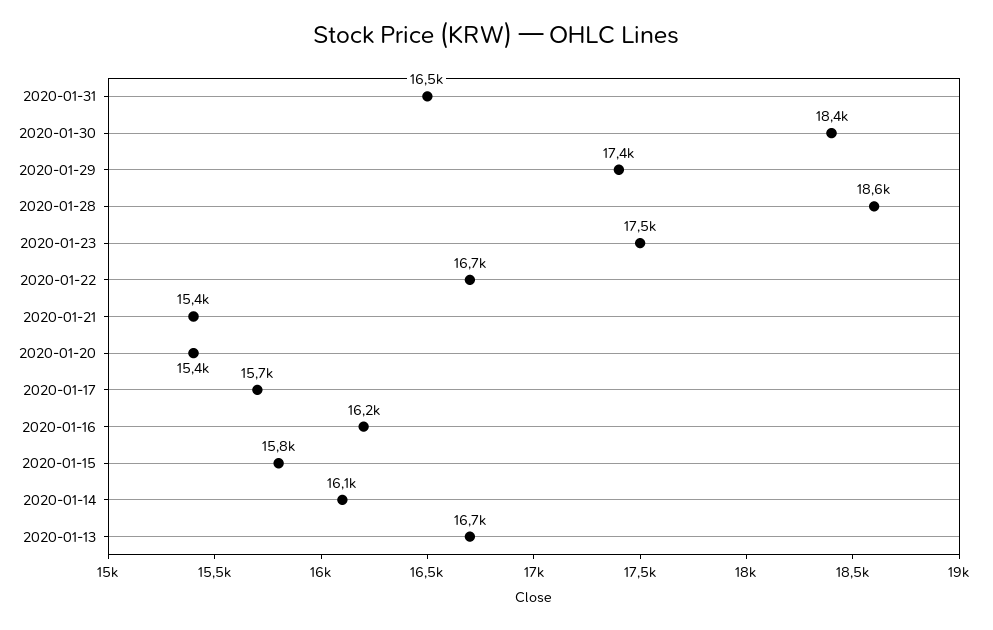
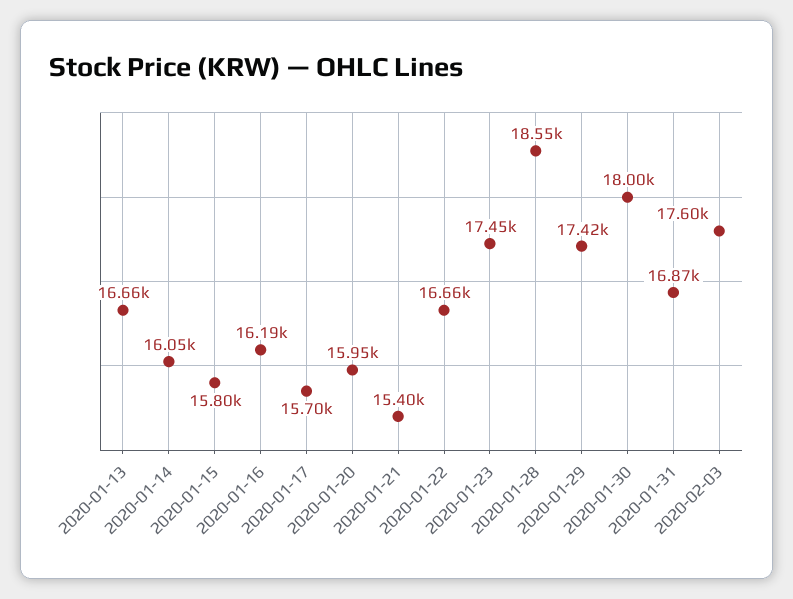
2020-01-31: 16500 -> 16870
2020-01-30: 18400 -> 18000
2020-01-20: 15400 -> 15950
2020-02-03: none -> 17600

